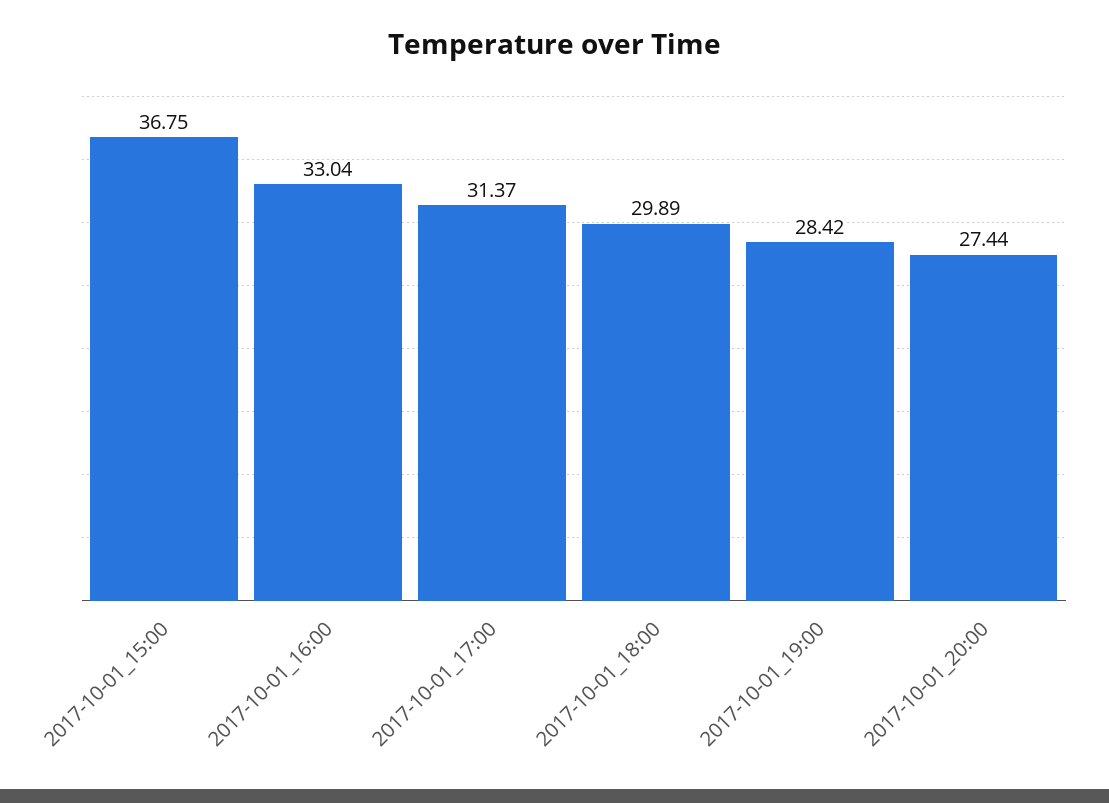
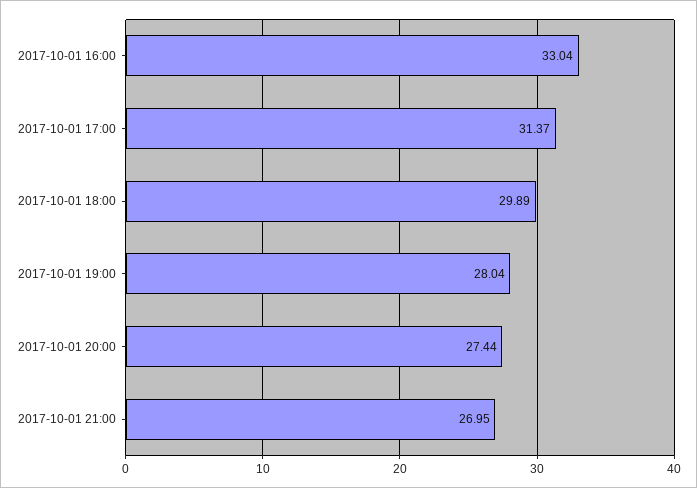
2017-10-01_15:00: 36.75 -> none
2017-10-01_19:00: 28.42 -> 28.04
2017-10-01 21:00: none -> 26.95

